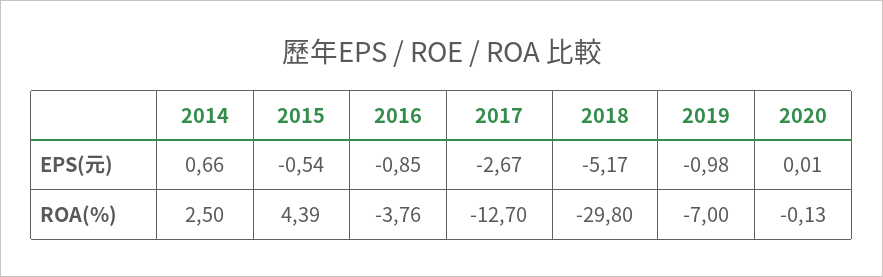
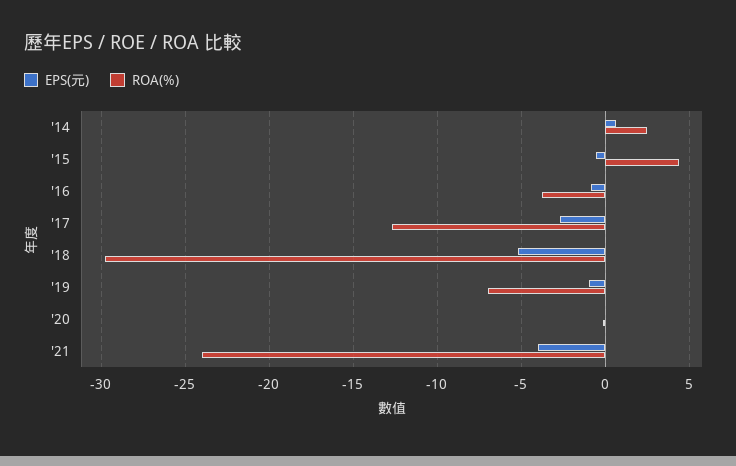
EPS(元), '21: none -> -4
ROA(%), '21: none -> -24

